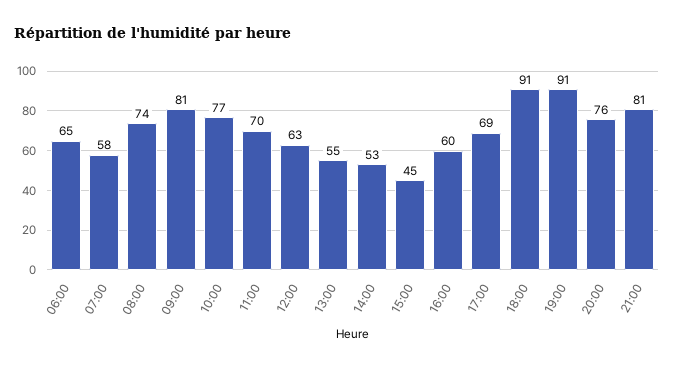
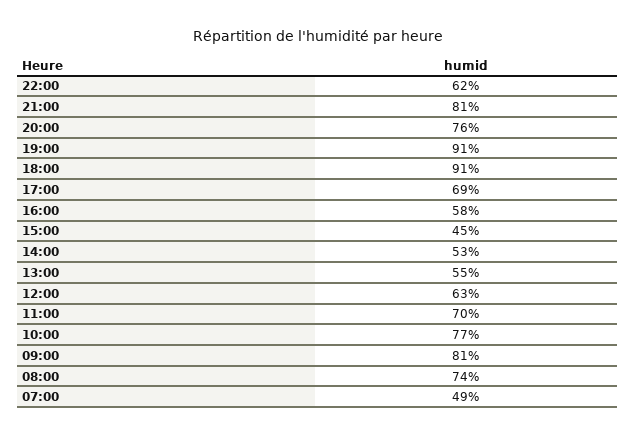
06:00: 65 -> none
07:00: 58 -> 49
16:00: 60 -> 58
22:00: none -> 62

